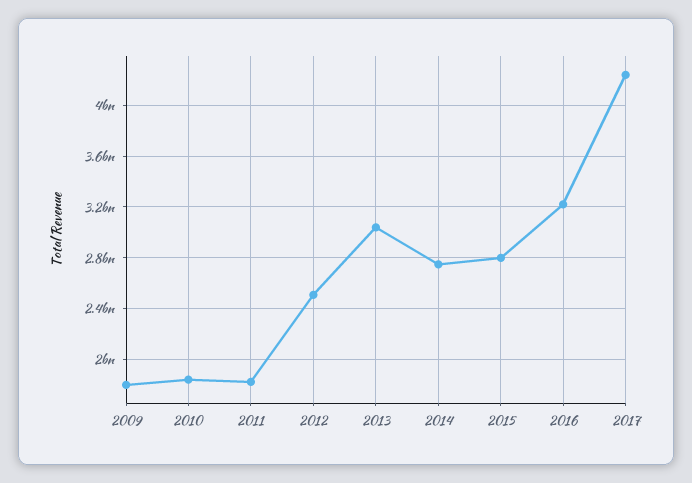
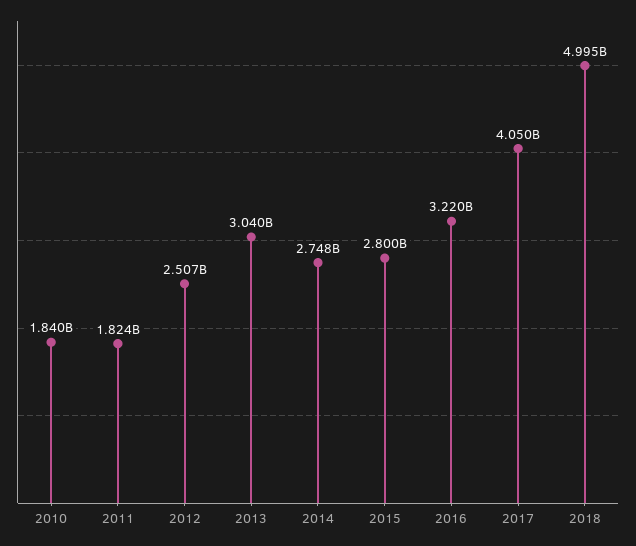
2009: 1800000000 -> none
2017: 4250000000 -> 4050000000
2018: none -> 4995000000

